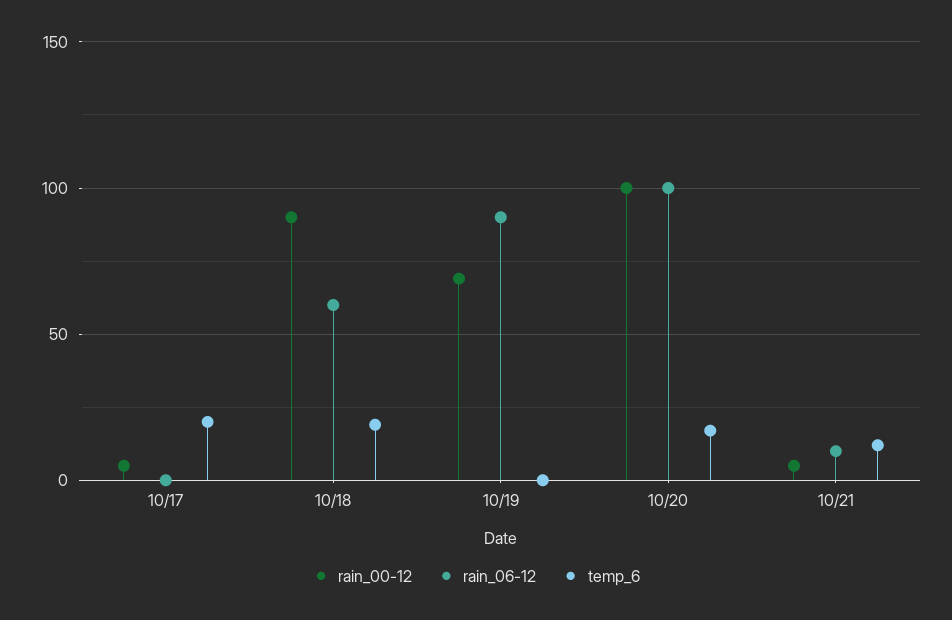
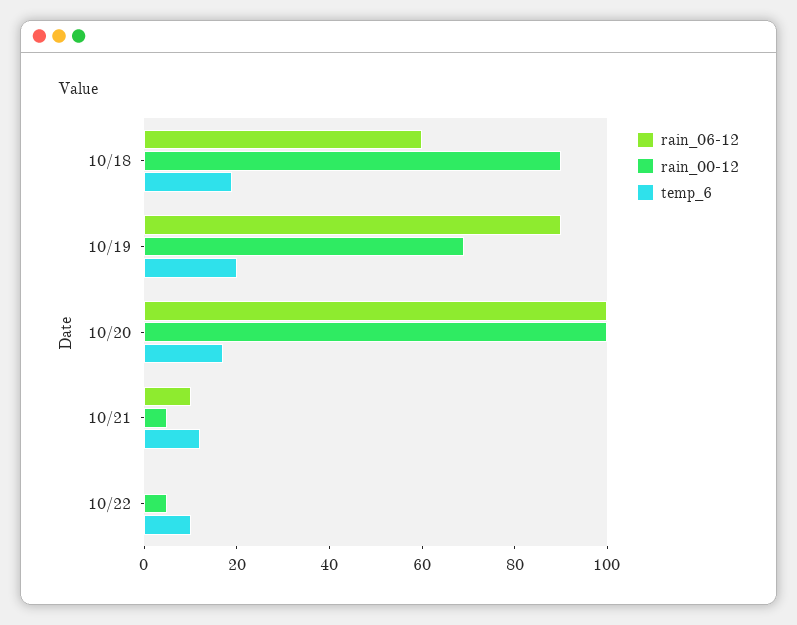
rain_00-12, 10/17: 5 -> none
rain_06-12, 10/17: 0 -> none
temp_6, 10/17: 20 -> none
temp_6, 10/19: 0 -> 20
rain_06-12, 10/22: none -> 0
rain_00-12, 10/22: none -> 5
temp_6, 10/22: none -> 10

